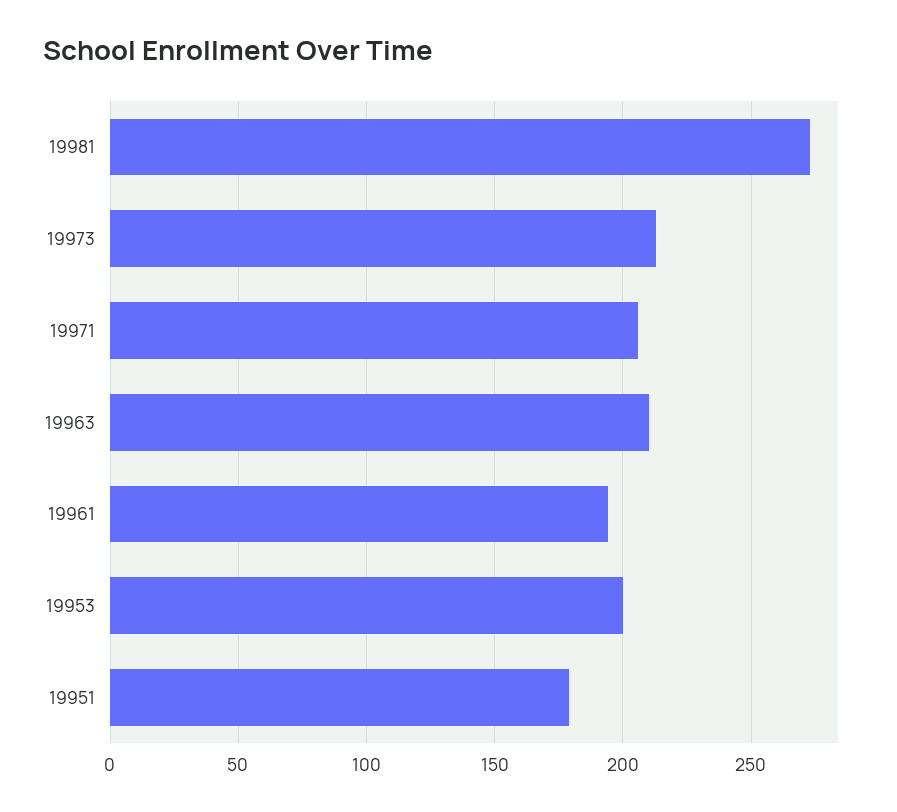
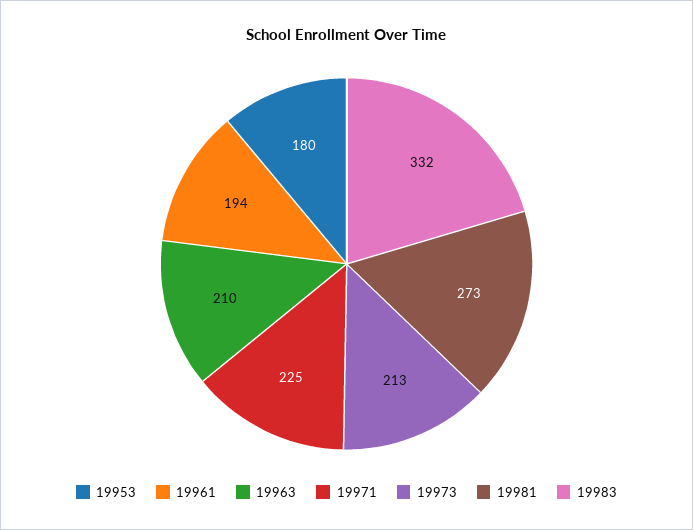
19971: 205 -> 225
19953: 200 -> 180
19951: 180 -> none
19983: none -> 332

